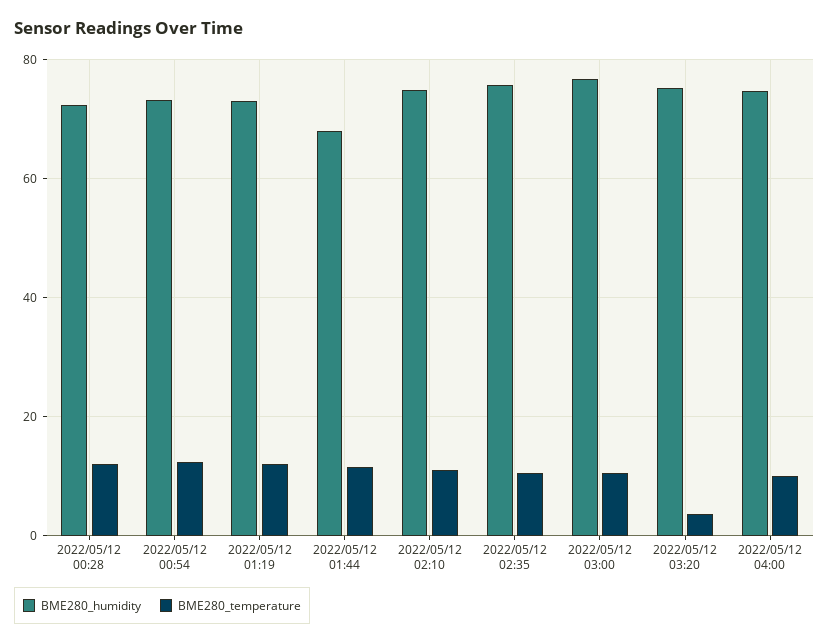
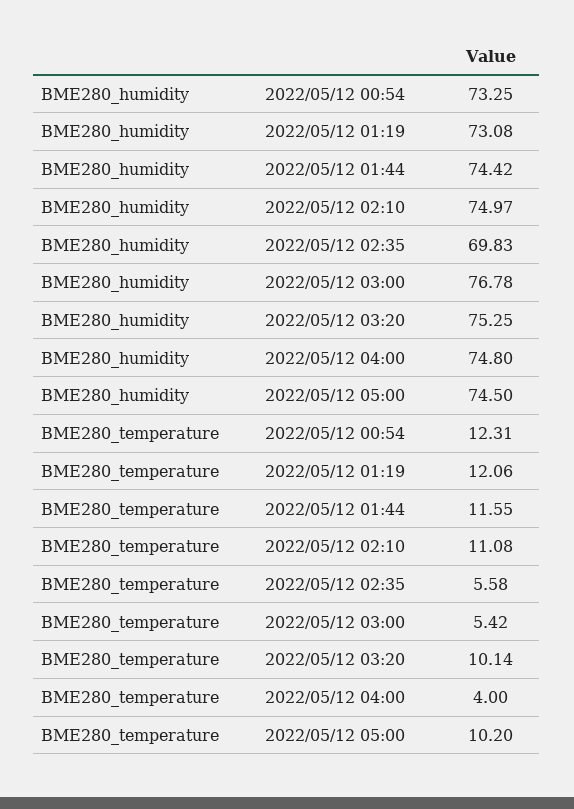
BME280_humidity, 2022/05/12 00:28: 72 -> none
BME280_temperature, 2022/05/12 00:28: 12 -> none
BME280_humidity, 2022/05/12 01:44: 68 -> 74.42
BME280_humidity, 2022/05/12 02:35: 76 -> 69.83
BME280_temperature, 2022/05/12 02:35: 10 -> 5.58
BME280_temperature, 2022/05/12 03:00: 10 -> 5.42
BME280_temperature, 2022/05/12 03:20: 4 -> 10.14
BME280_temperature, 2022/05/12 04:00: 10 -> 4
BME280_humidity, 2022/05/12 05:00: none -> 74.5
BME280_temperature, 2022/05/12 05:00: none -> 10.2

